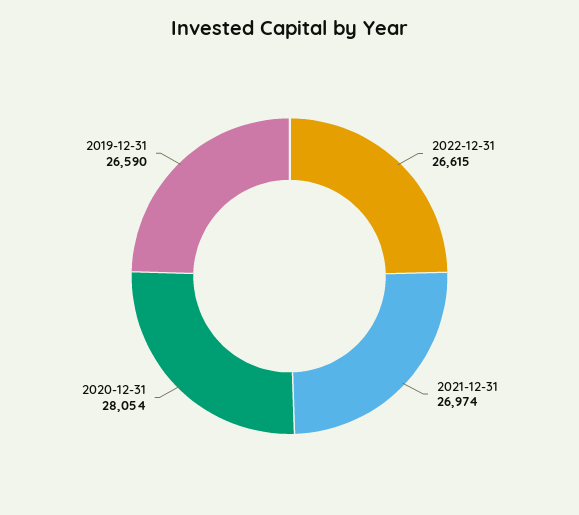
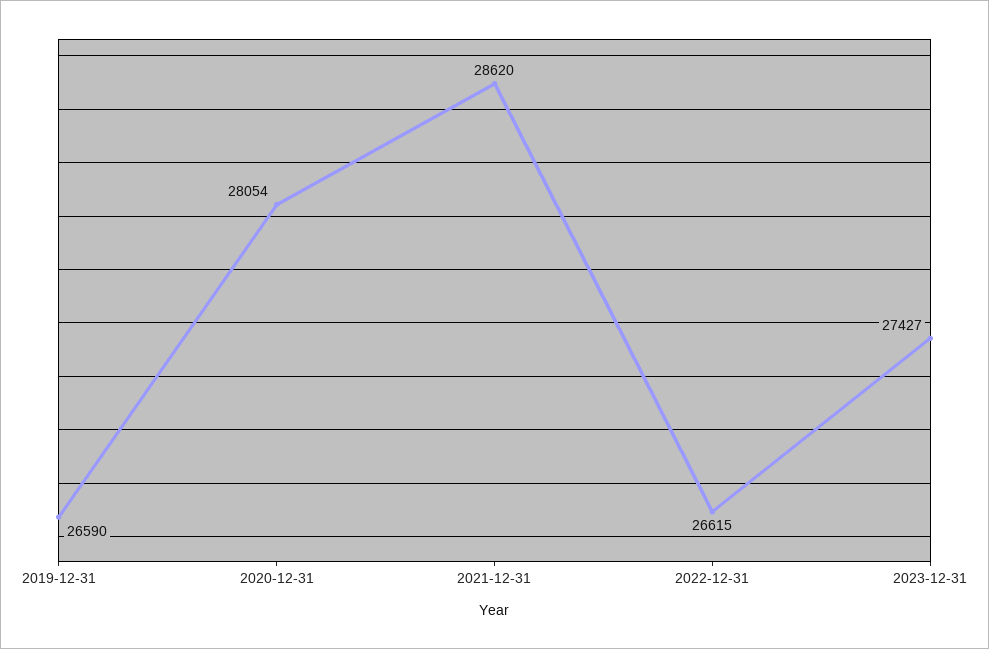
2021-12-31: 26974 -> 28620
2023-12-31: none -> 27427

